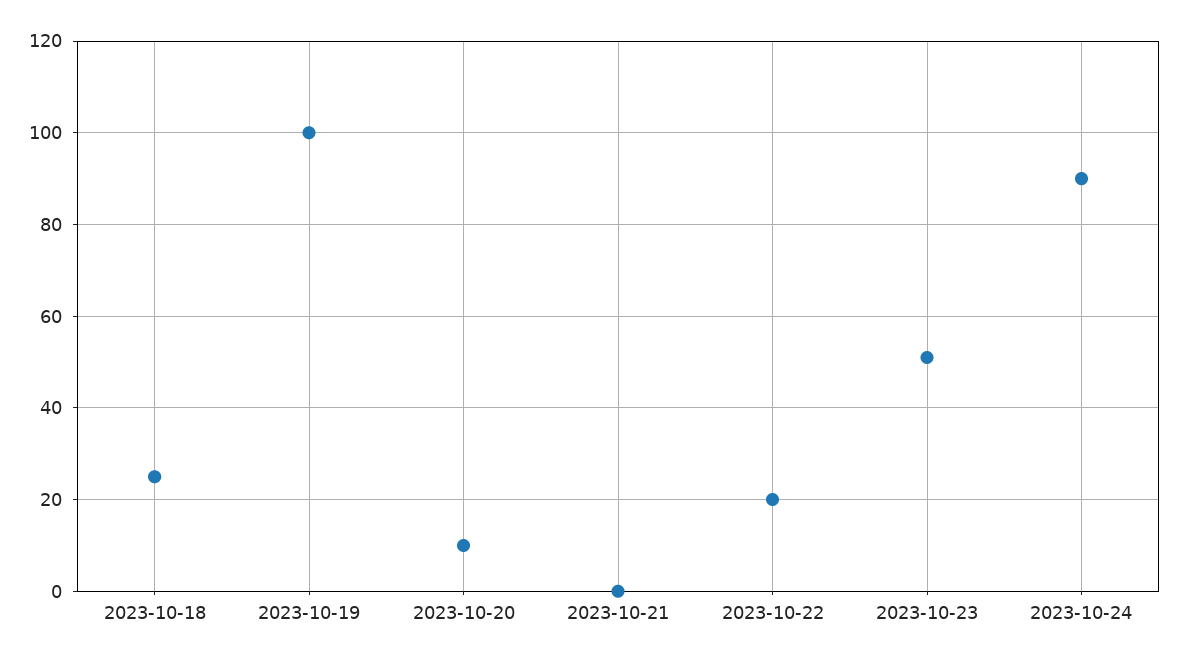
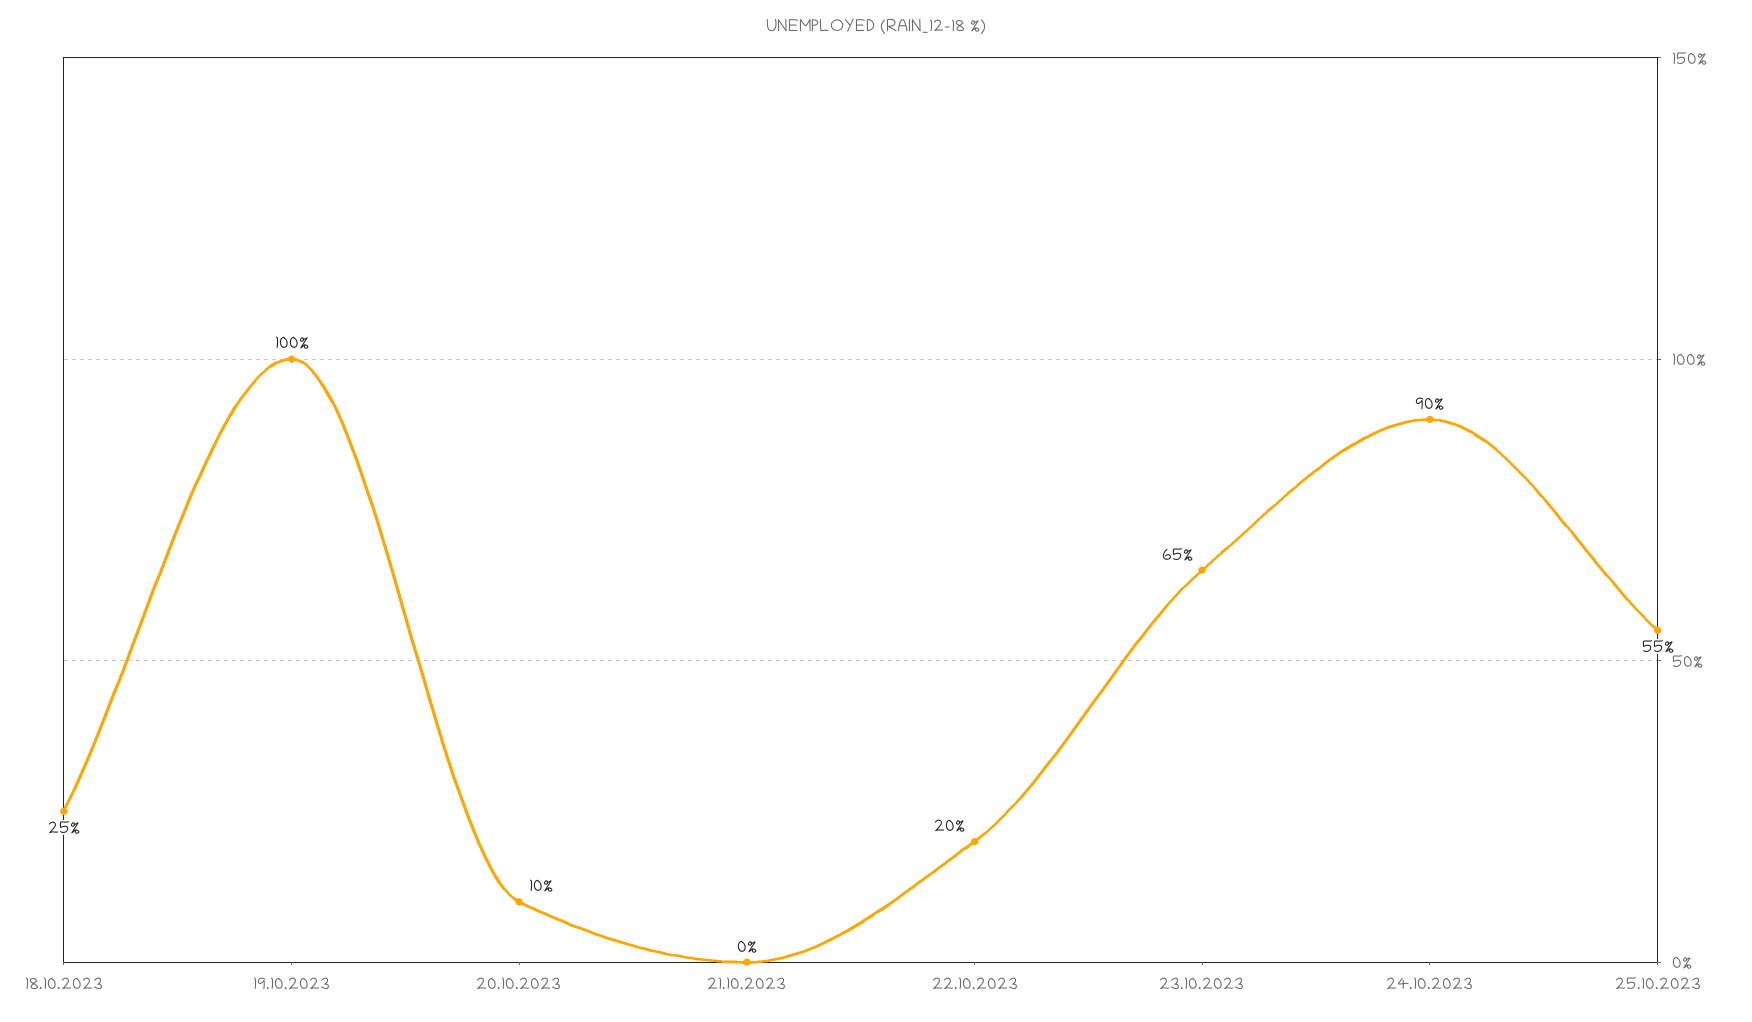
2023-10-23: 50 -> 65
25.10.2023: none -> 55

